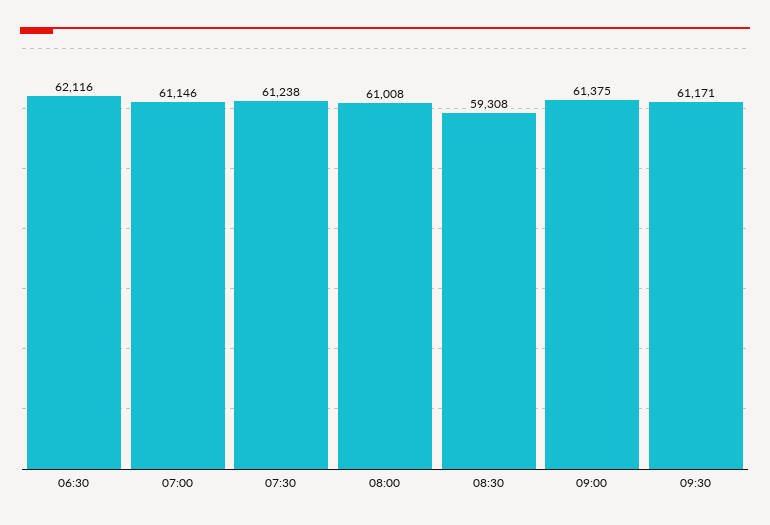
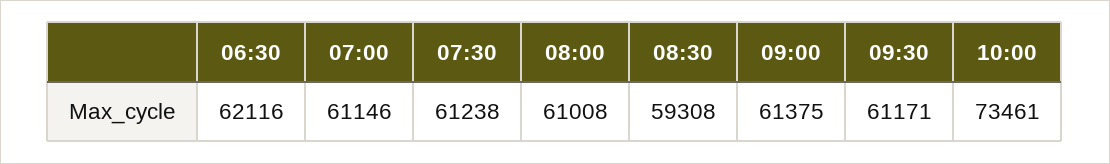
10:00: none -> 73461

